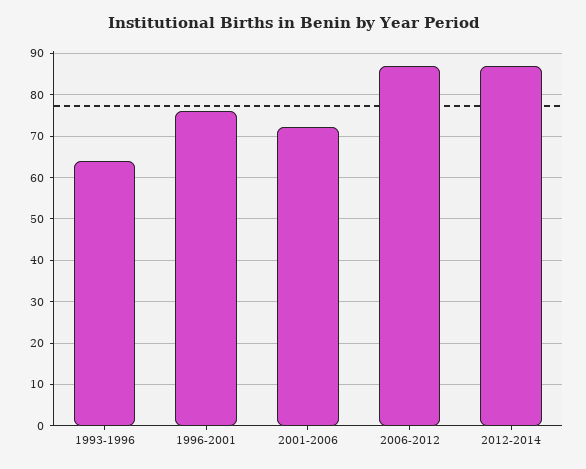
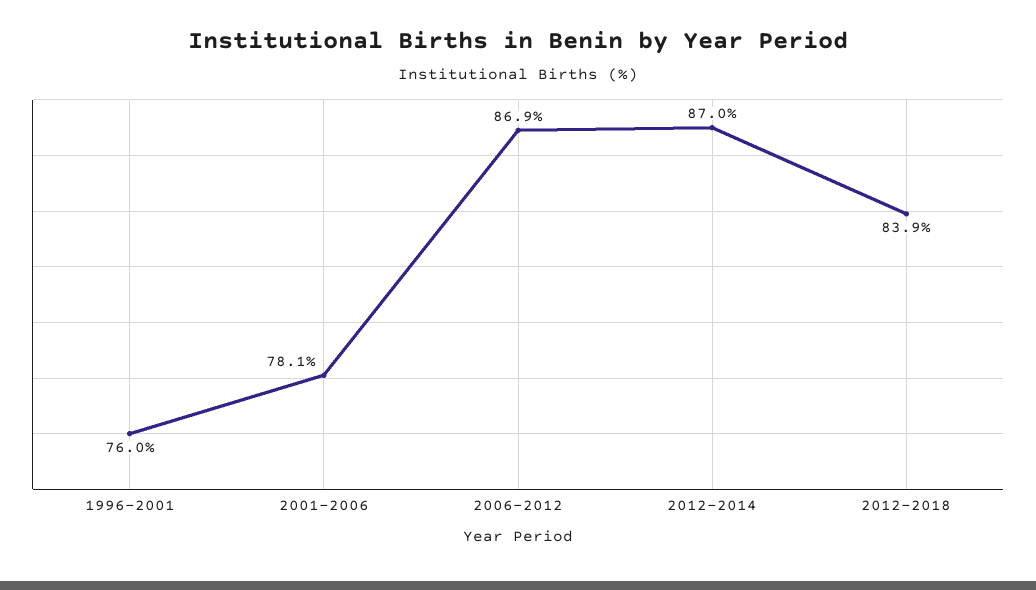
1993-1996: 64 -> none
2001-2006: 72 -> 78.1
2012-2018: none -> 83.9

